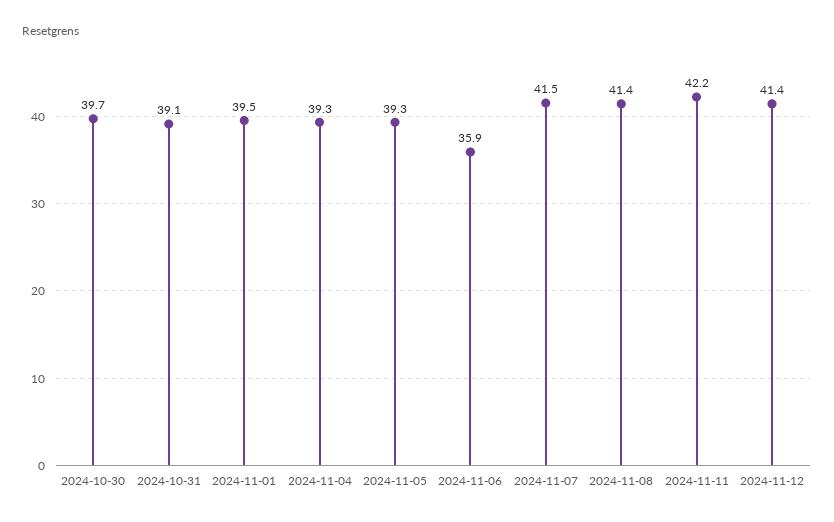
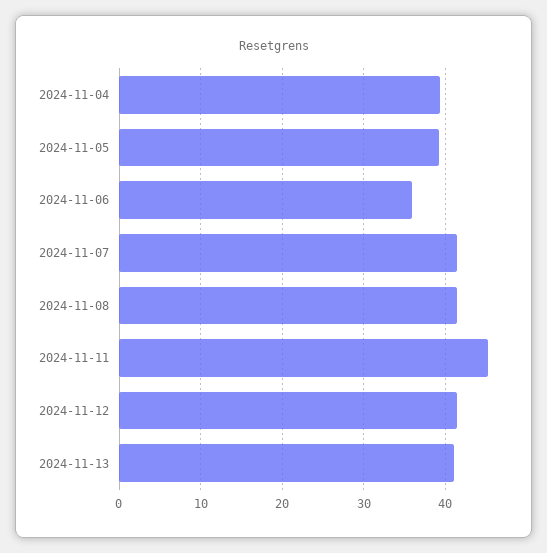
2024-10-30: 39.7 -> none
2024-10-31: 39.1 -> none
2024-11-01: 39.5 -> none
2024-11-11: 42.2 -> 45
2024-11-13: none -> 41

